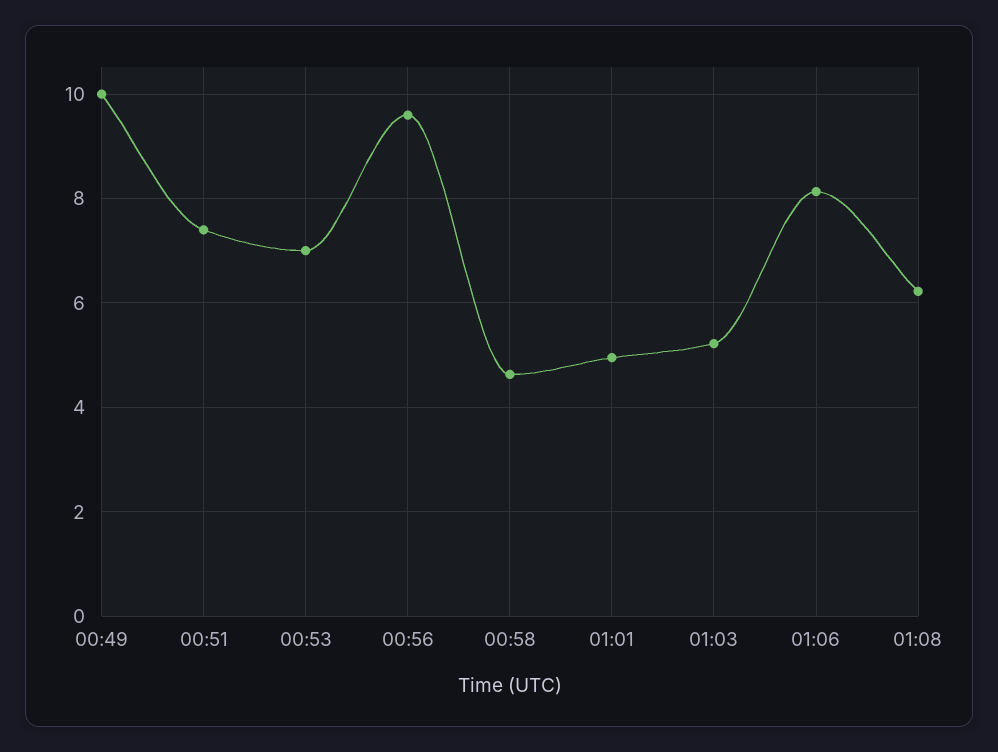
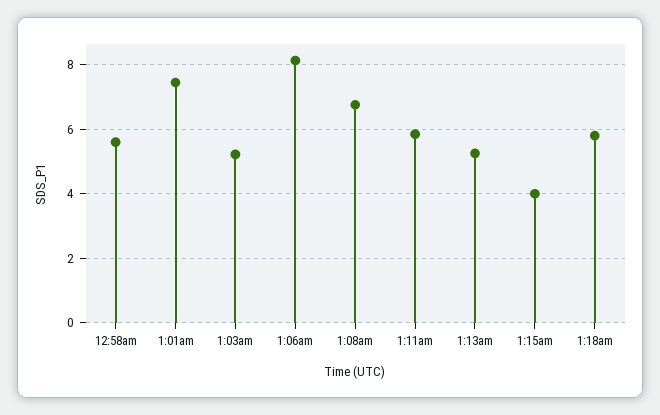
00:49: 10 -> none
00:51: 7.4 -> none
00:53: 7 -> none
00:56: 9.6 -> none
00:58: 4.6 -> 5.6
01:01: 5 -> 7.4
01:08: 6.2 -> 6.8
1:11am: none -> 5.8
1:13am: none -> 5.2
1:15am: none -> 4
1:18am: none -> 5.8

